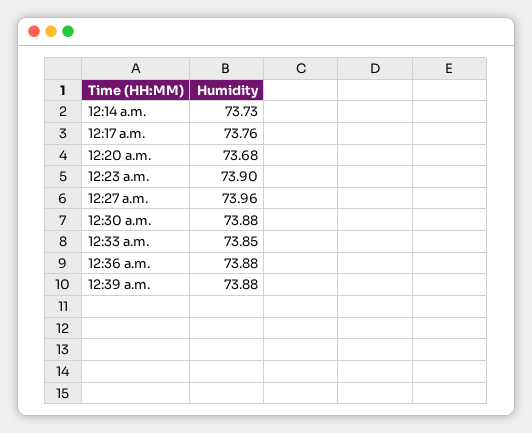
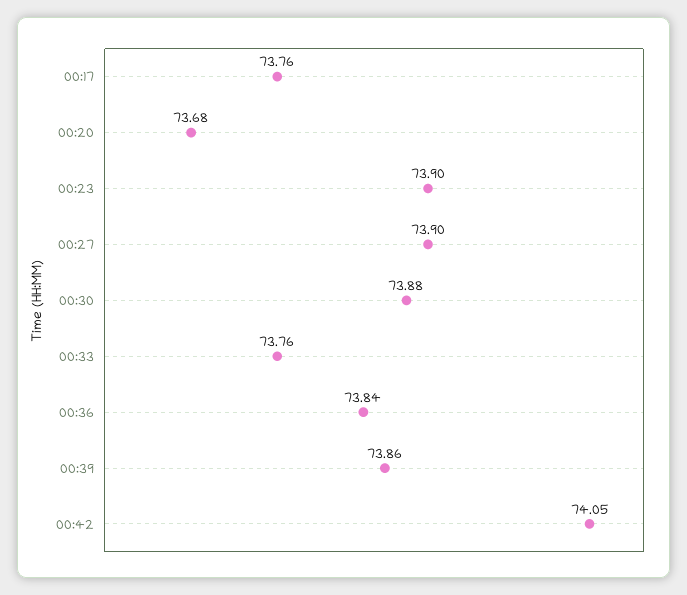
12:14 a.m.: 73.73 -> none
12:27 a.m.: 73.96 -> 73.9
12:33 a.m.: 73.85 -> 73.76
12:36 a.m.: 73.88 -> 73.84
12:39 a.m.: 73.88 -> 73.86
00:42: none -> 74.05

